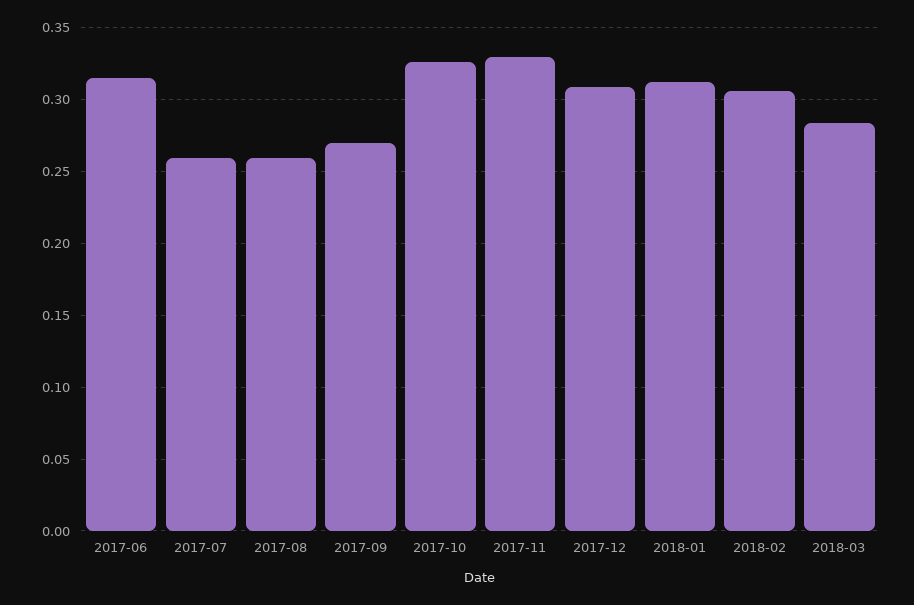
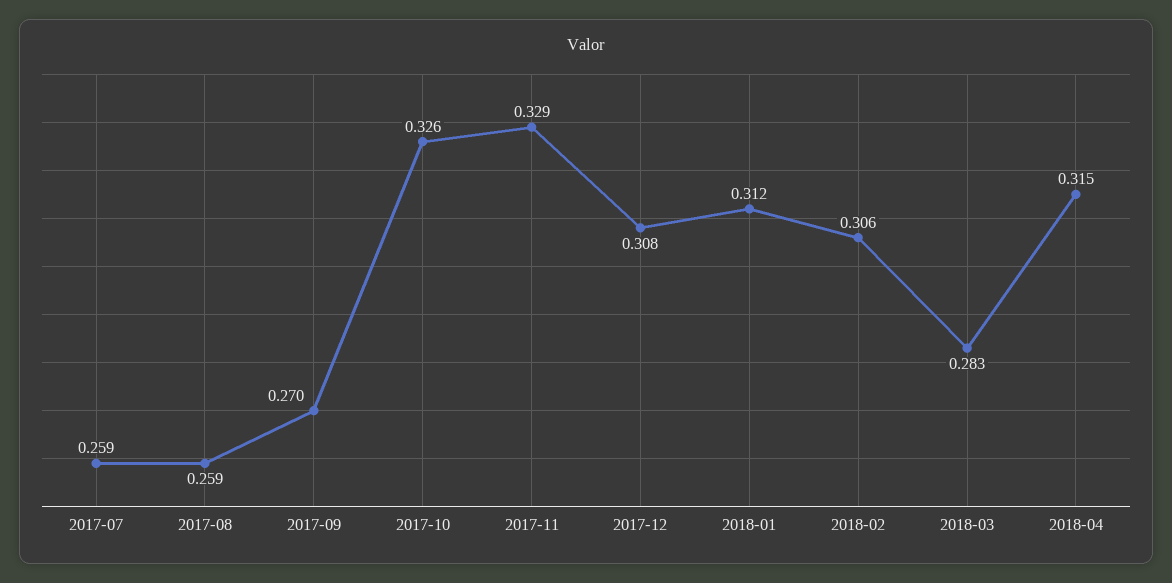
2017-06: 0.315 -> none
2018-04: none -> 0.315

